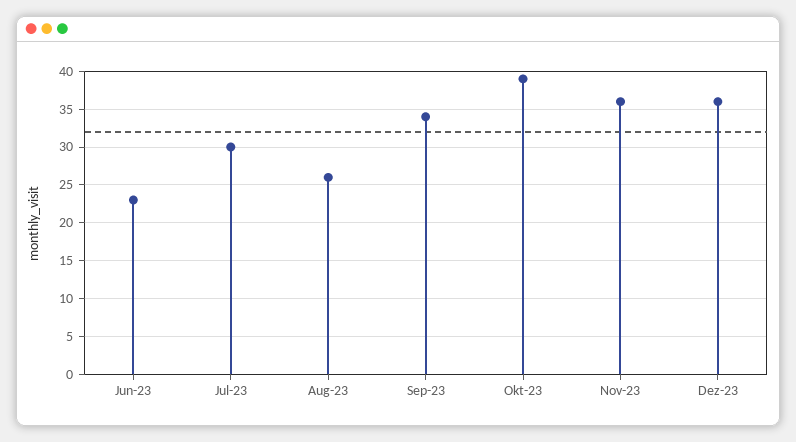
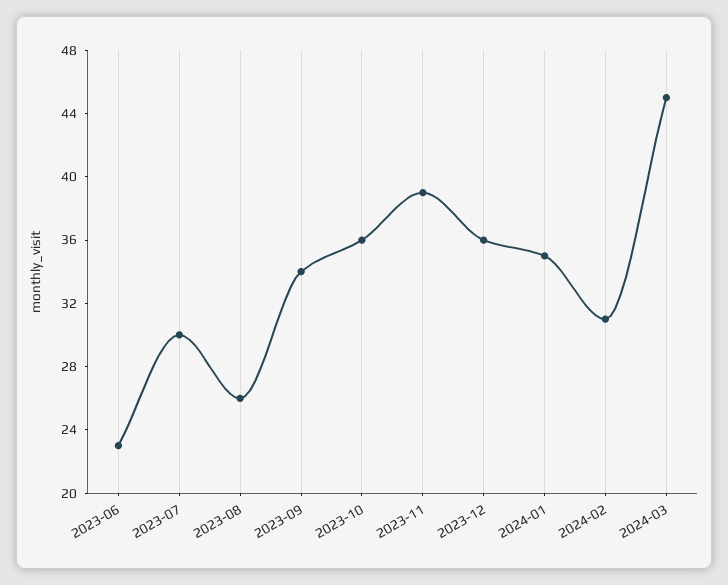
Okt-23: 39 -> 36
Nov-23: 36 -> 39
2024-01: none -> 35
2024-02: none -> 31
2024-03: none -> 45

